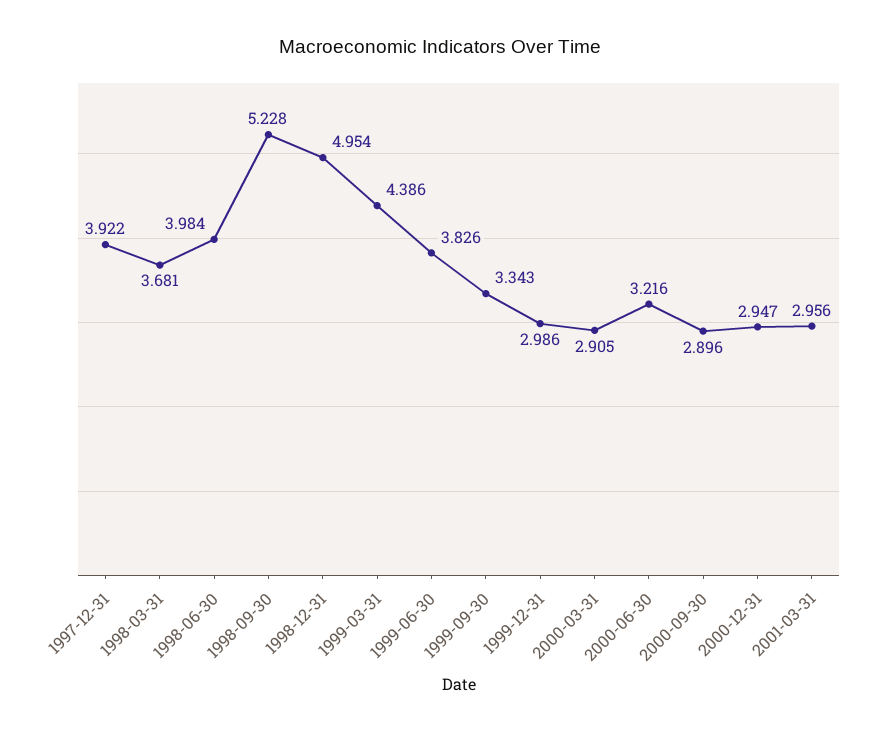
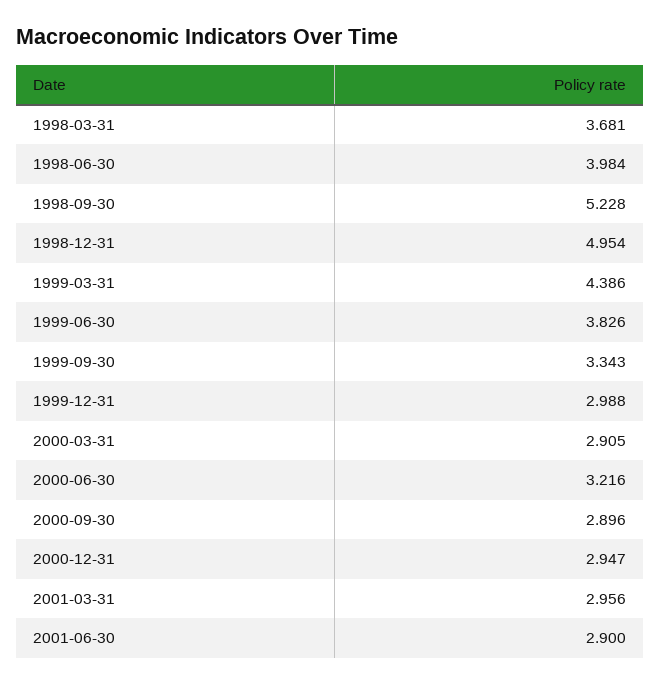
1997-12-31: 3.922 -> none
1999-12-31: 2.986 -> 2.988
2001-06-30: none -> 2.9

